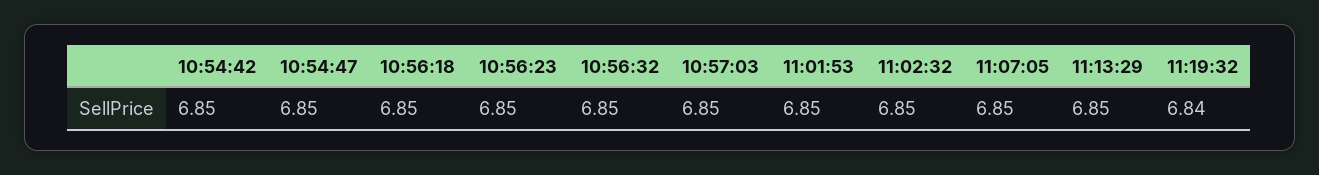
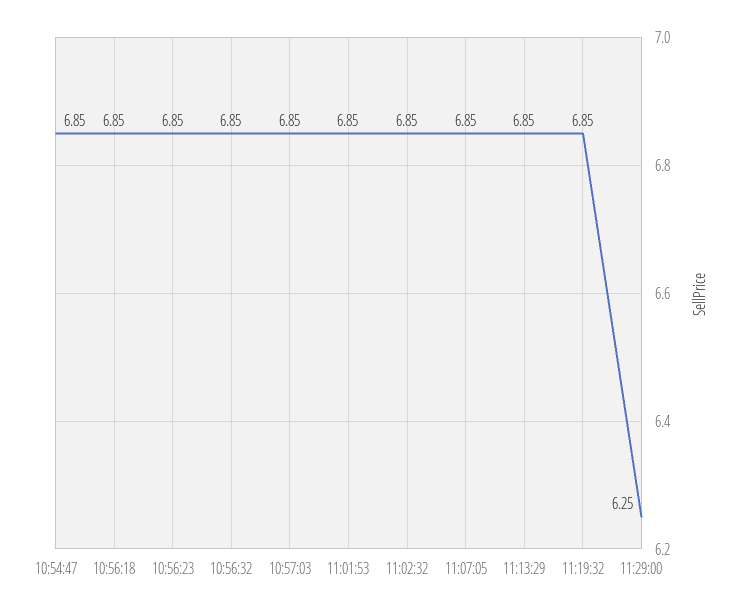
10:54:42: 6.85 -> none
11:19:32: 6.84 -> 6.85
11:29:00: none -> 6.25

